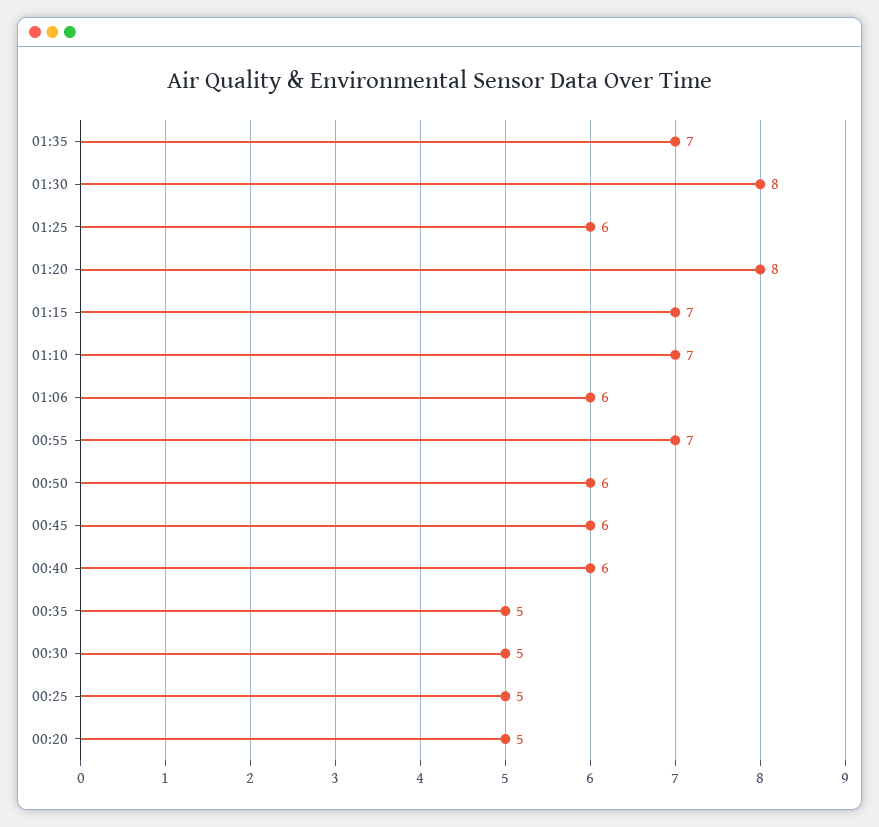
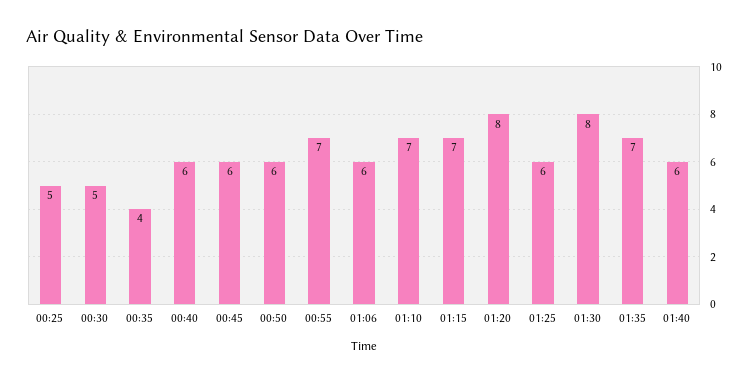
00:35: 5 -> 4
00:20: 5 -> none
01:40: none -> 6

